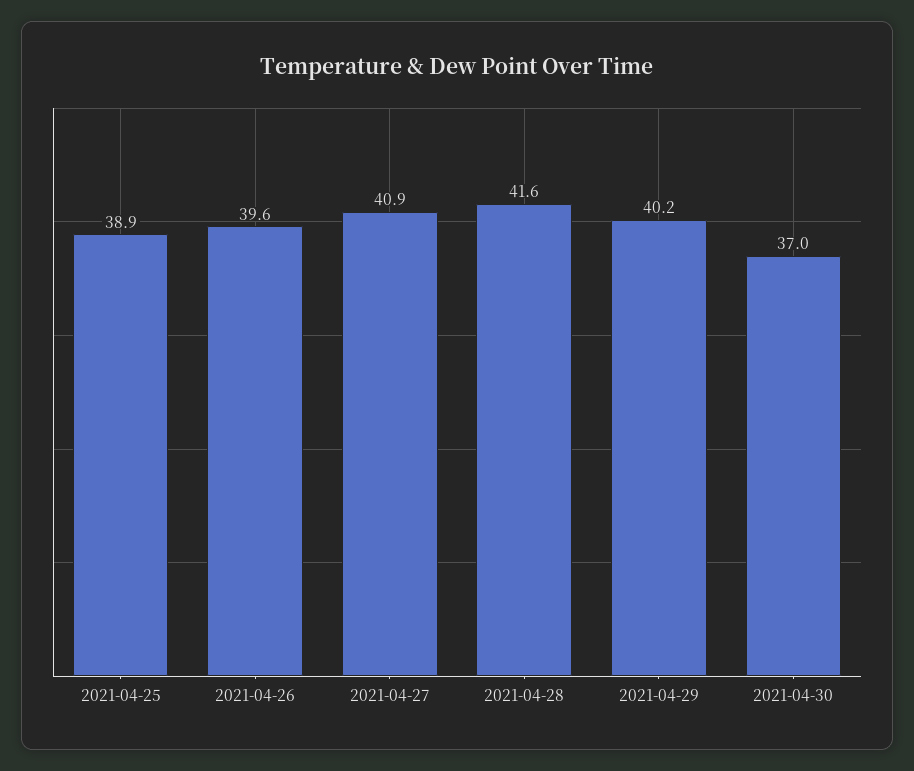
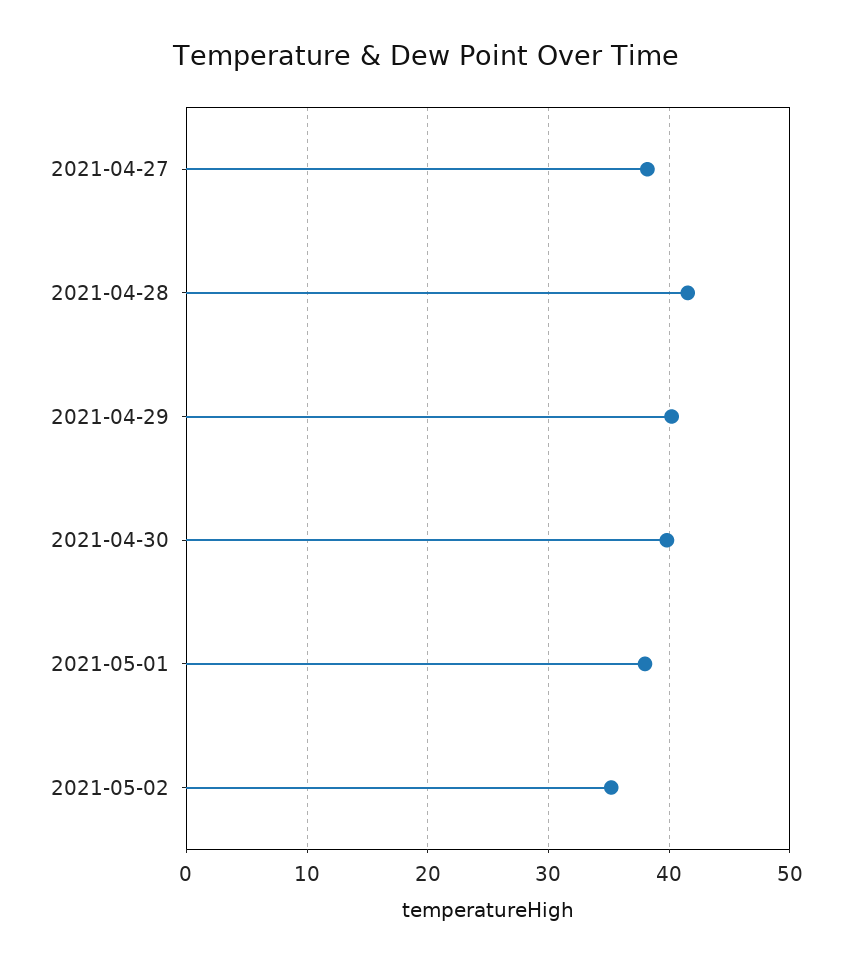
2021-04-25: 38.9 -> none
2021-04-26: 39.6 -> none
2021-04-27: 40.9 -> 38
2021-04-30: 37 -> 40
2021-05-01: none -> 38
2021-05-02: none -> 35

